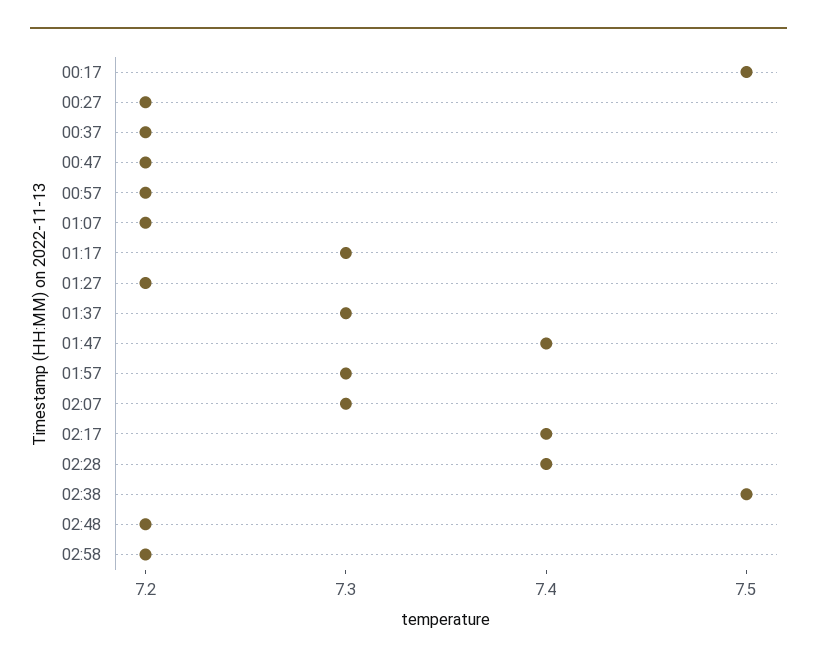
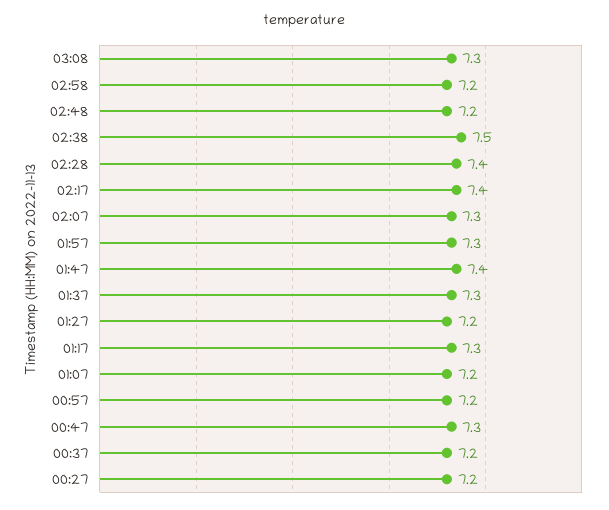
00:17: 7.5 -> none
00:47: 7.2 -> 7.3
03:08: none -> 7.3

